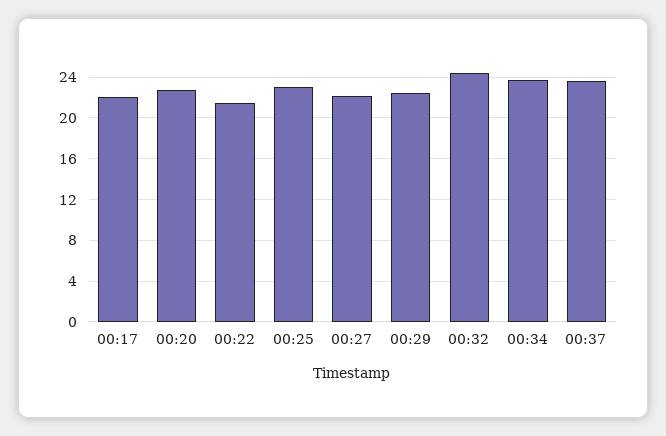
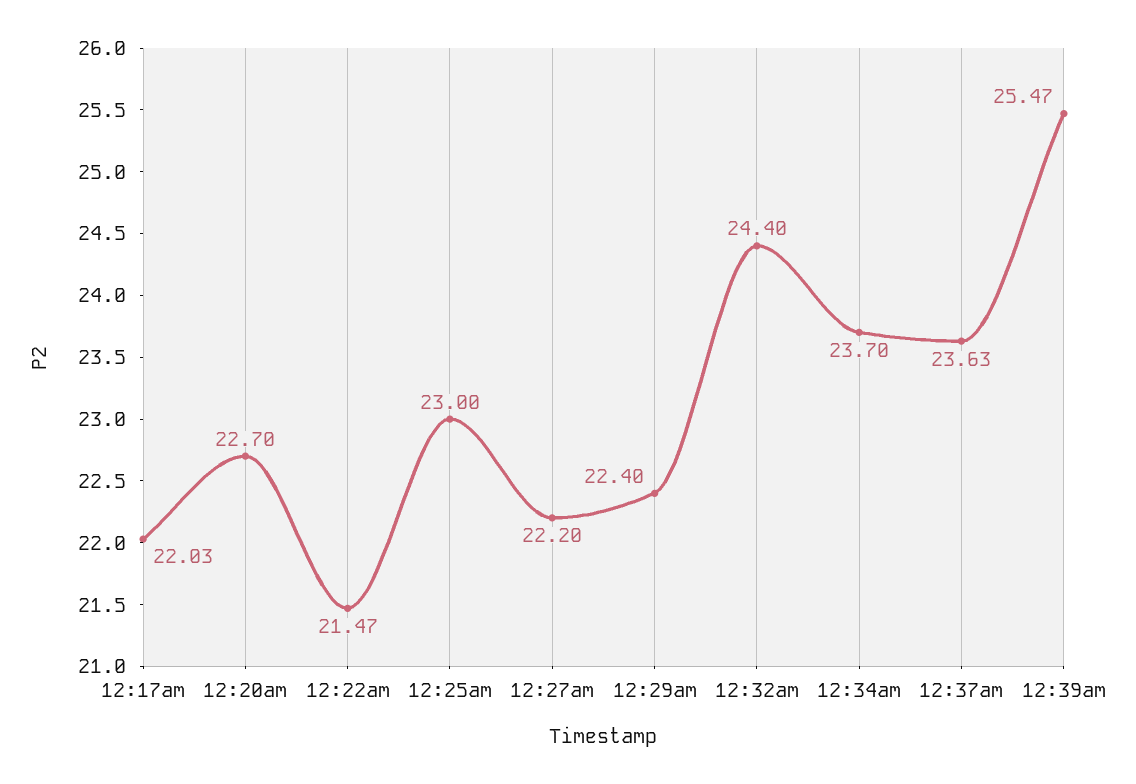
12:39am: none -> 25.47

